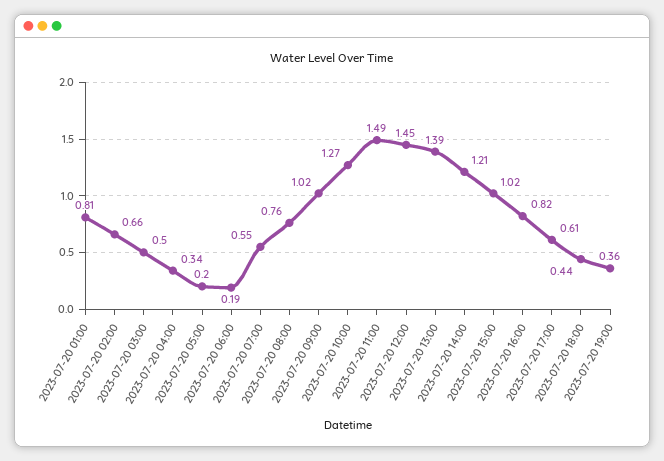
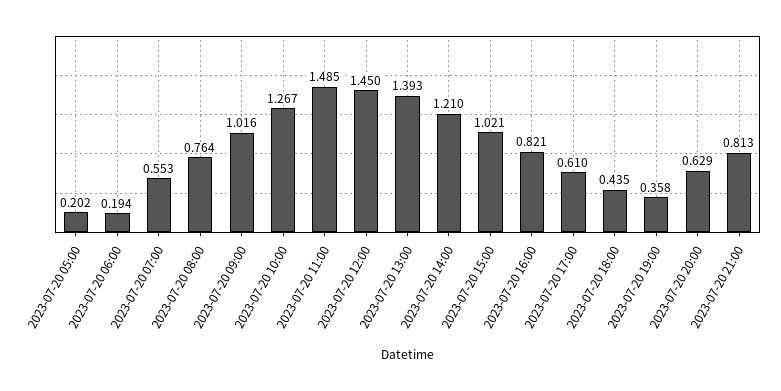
2023-07-20 01:00: 0.81 -> none
2023-07-20 02:00: 0.66 -> none
2023-07-20 03:00: 0.5 -> none
2023-07-20 04:00: 0.34 -> none
2023-07-20 20:00: none -> 0.629
2023-07-20 21:00: none -> 0.813

